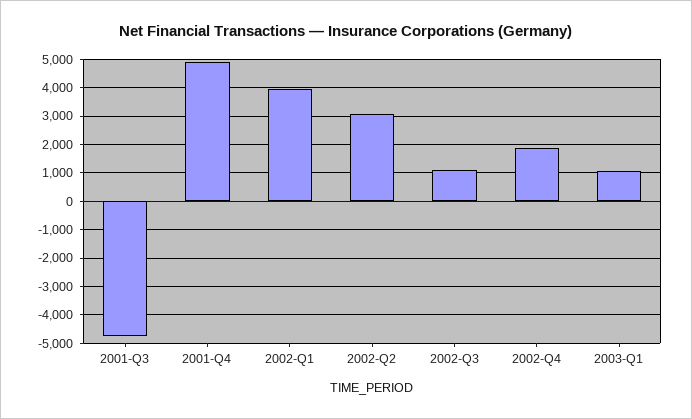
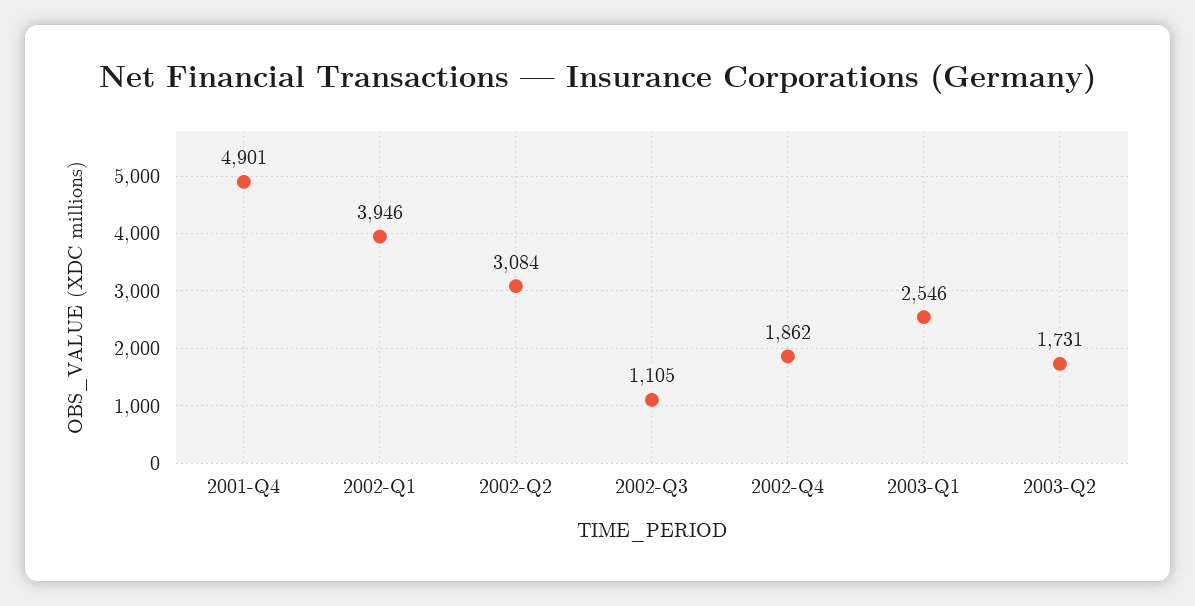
2001-Q3: -4750 -> none
2003-Q1: 1000 -> 2546
2003-Q2: none -> 1731

